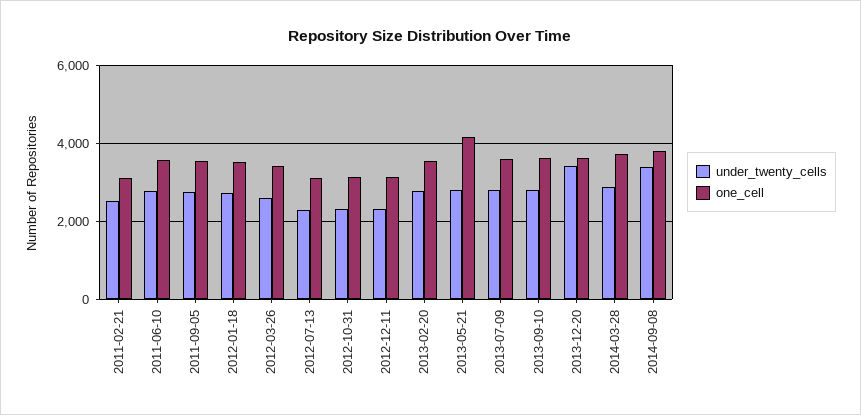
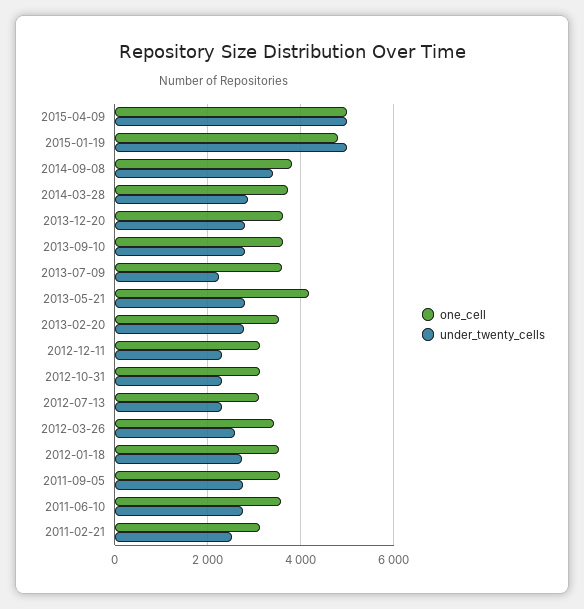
under_twenty_cells, 2013-07-09: 2800 -> 2200
under_twenty_cells, 2013-12-20: 3400 -> 2800
one_cell, 2015-04-09: none -> 5000
under_twenty_cells, 2015-04-09: none -> 5000
one_cell, 2015-01-19: none -> 4800
under_twenty_cells, 2015-01-19: none -> 5000

